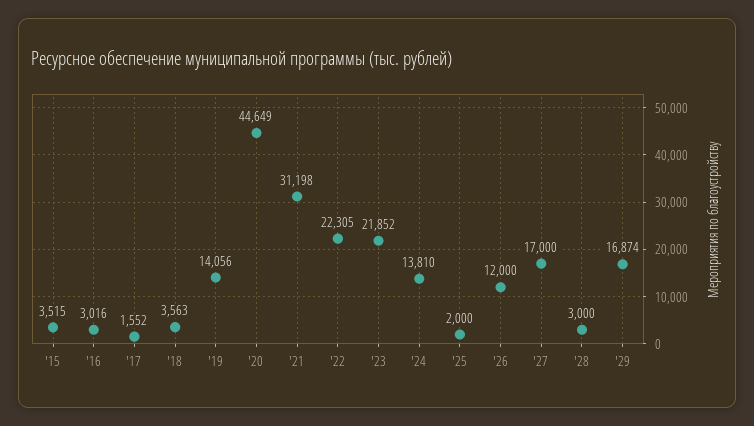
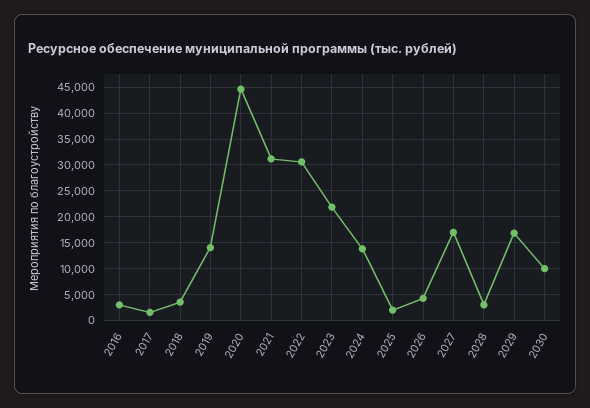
'15: 3515 -> none
'22: 22305 -> 30000
'26: 12000 -> 5000
2030: none -> 10000

